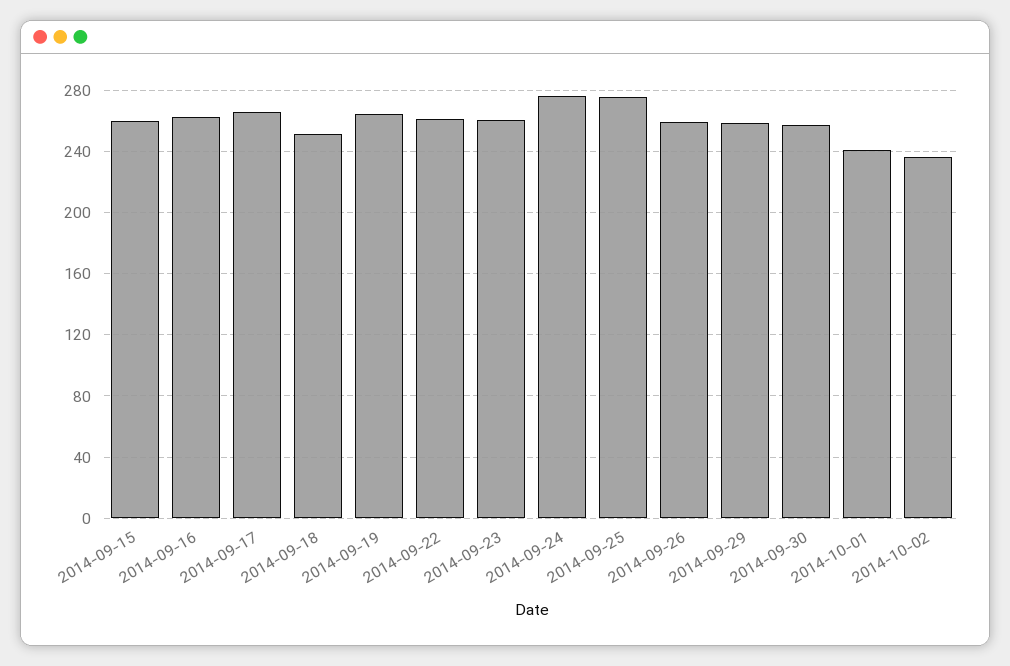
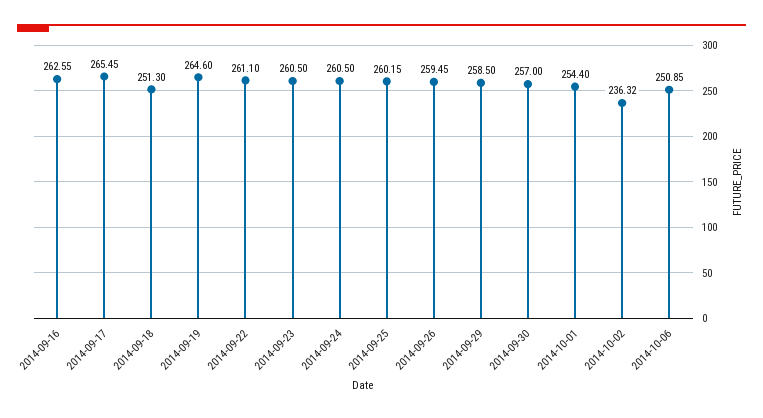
2014-09-15: 260 -> none
2014-09-24: 275 -> 260.5
2014-09-25: 275 -> 260.15
2014-10-01: 240 -> 254.4
2014-10-06: none -> 250.85

